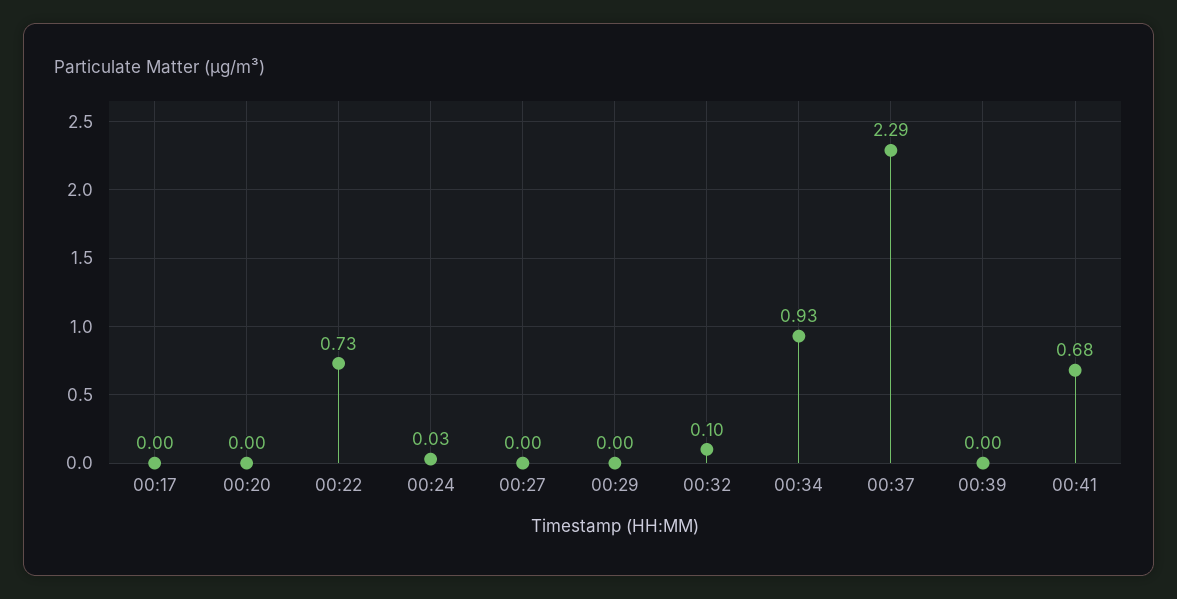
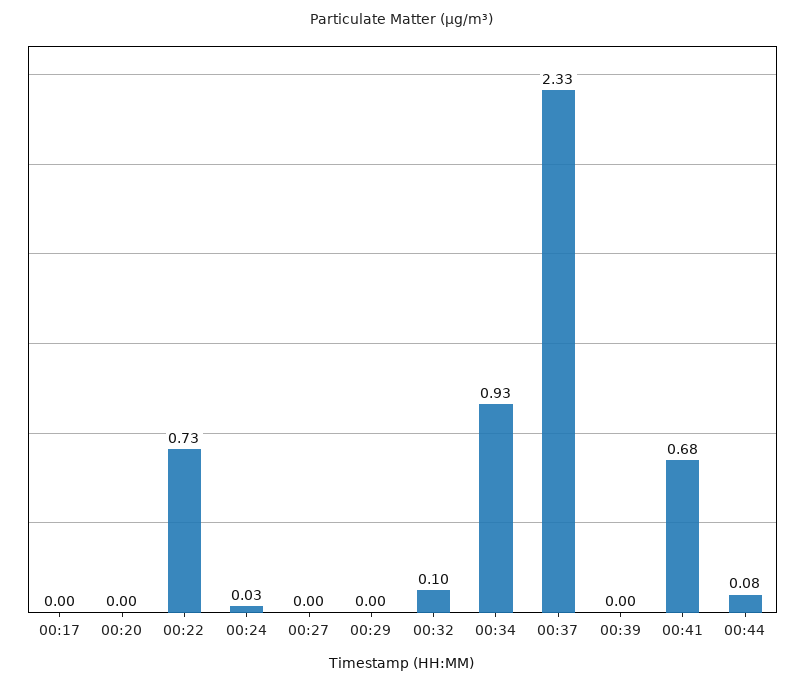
00:37: 2.29 -> 2.33
00:44: none -> 0.08

